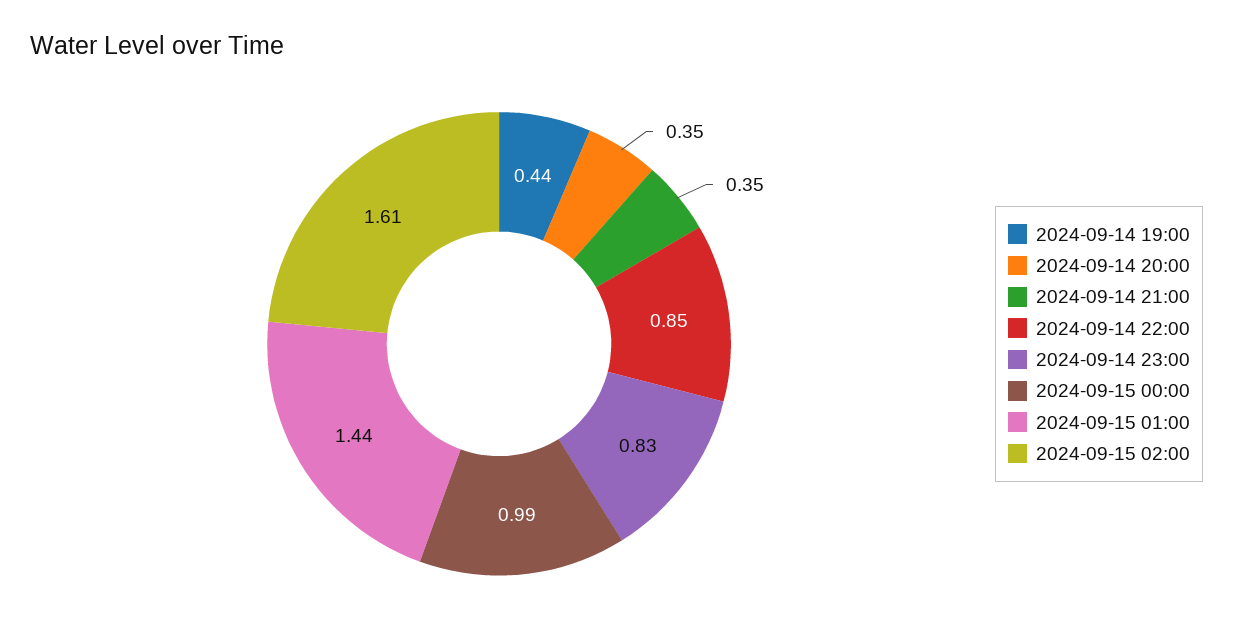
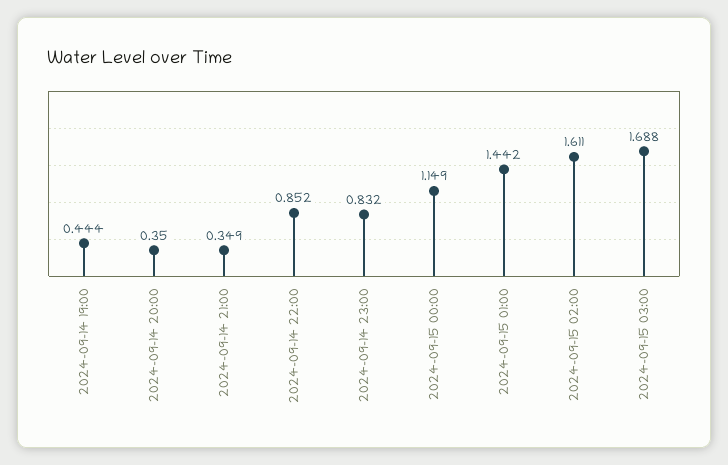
2024-09-15 00:00: 0.99 -> 1.149
2024-09-15 03:00: none -> 1.688

